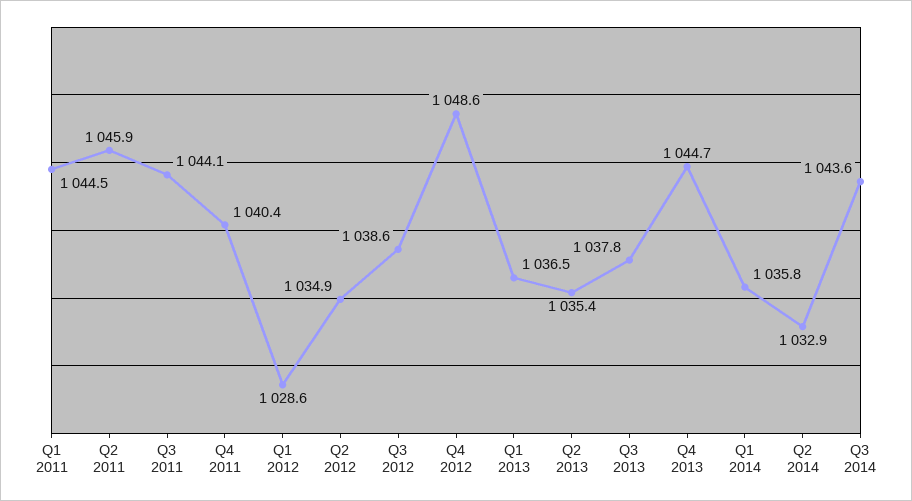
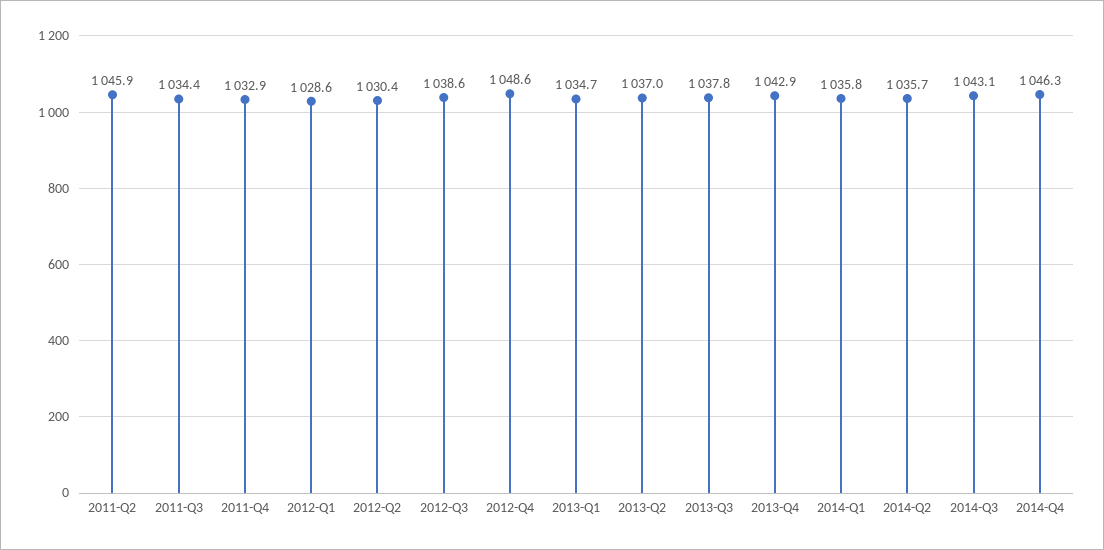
Q1 2011: 1044.5 -> none
Q3 2011: 1044.1 -> 1034.4
Q4 2011: 1040.4 -> 1032.9
Q2 2012: 1034.9 -> 1030.4
Q1 2013: 1036.5 -> 1034.7
Q2 2013: 1035.4 -> 1037
Q4 2013: 1044.7 -> 1042.9
Q2 2014: 1032.9 -> 1035.7
Q3 2014: 1043.6 -> 1043.1
2014-Q4: none -> 1046.3

